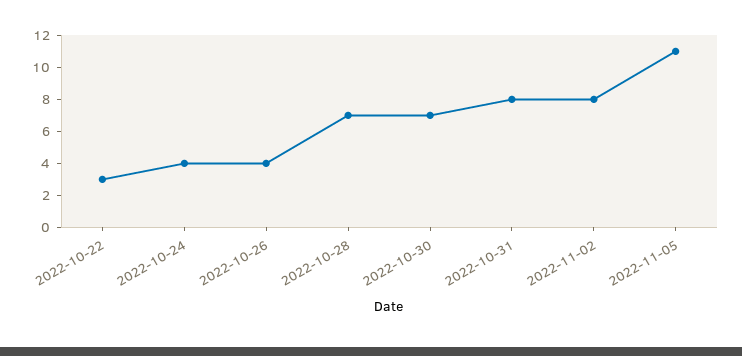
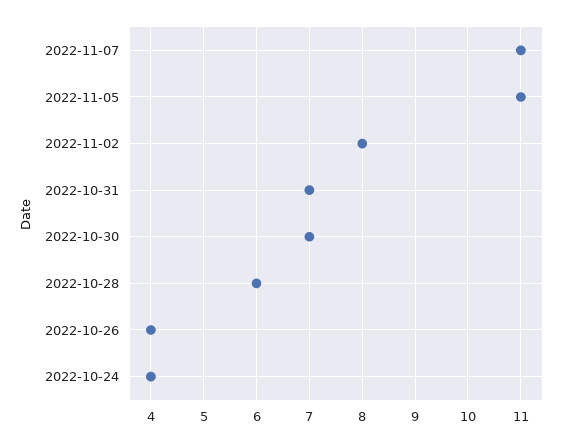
2022-10-22: 3 -> none
2022-10-28: 7 -> 6
2022-10-31: 8 -> 7
2022-11-07: none -> 11

